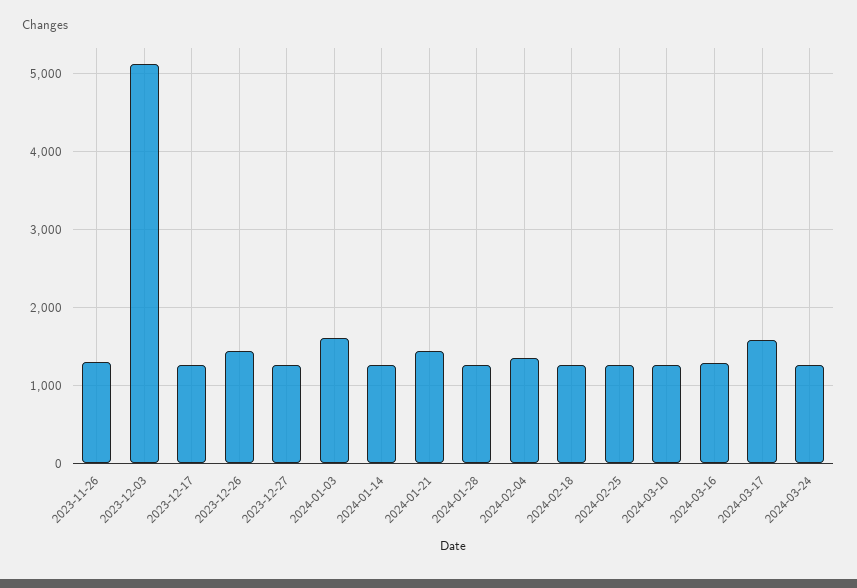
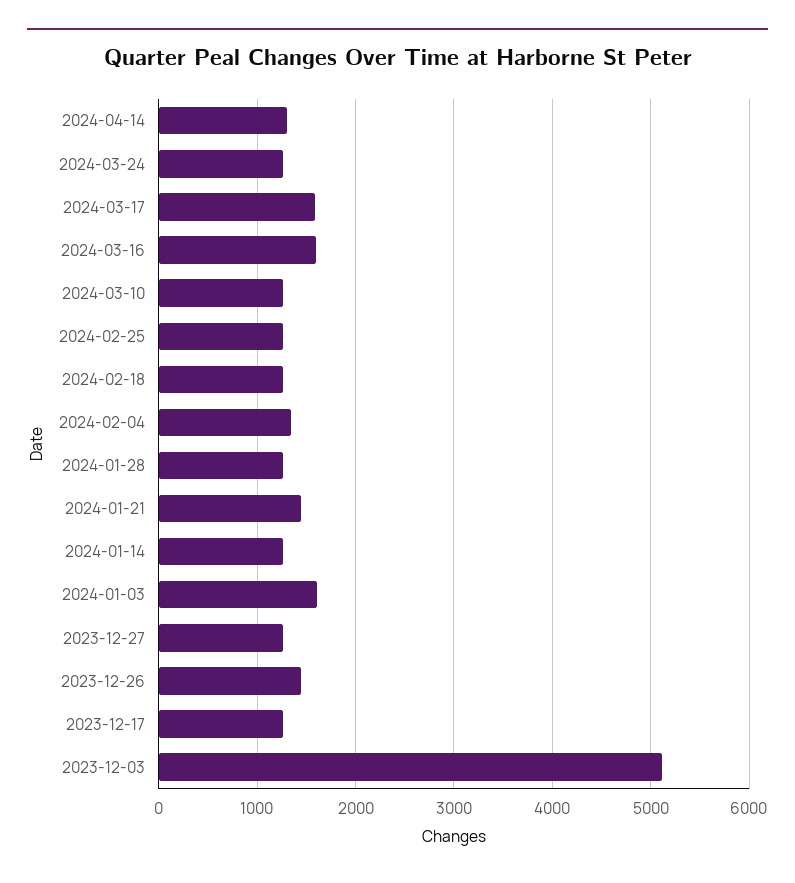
2023-11-26: 1300 -> none
2024-03-16: 1300 -> 1600
2024-04-14: none -> 1300

